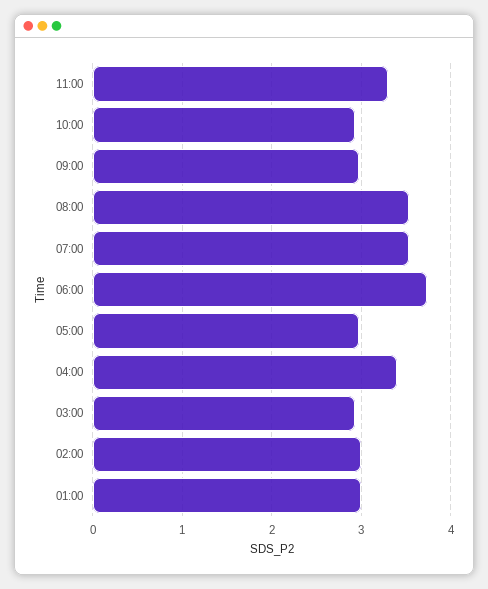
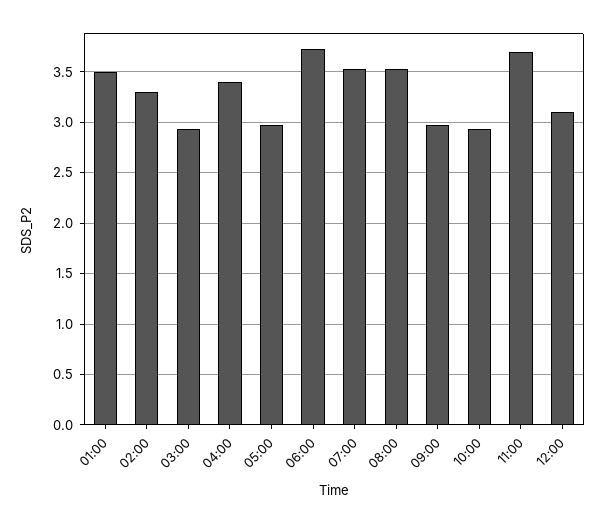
11:00: 3.3 -> 3.7
02:00: 3 -> 3.3
01:00: 3 -> 3.5
12:00: none -> 3.1

